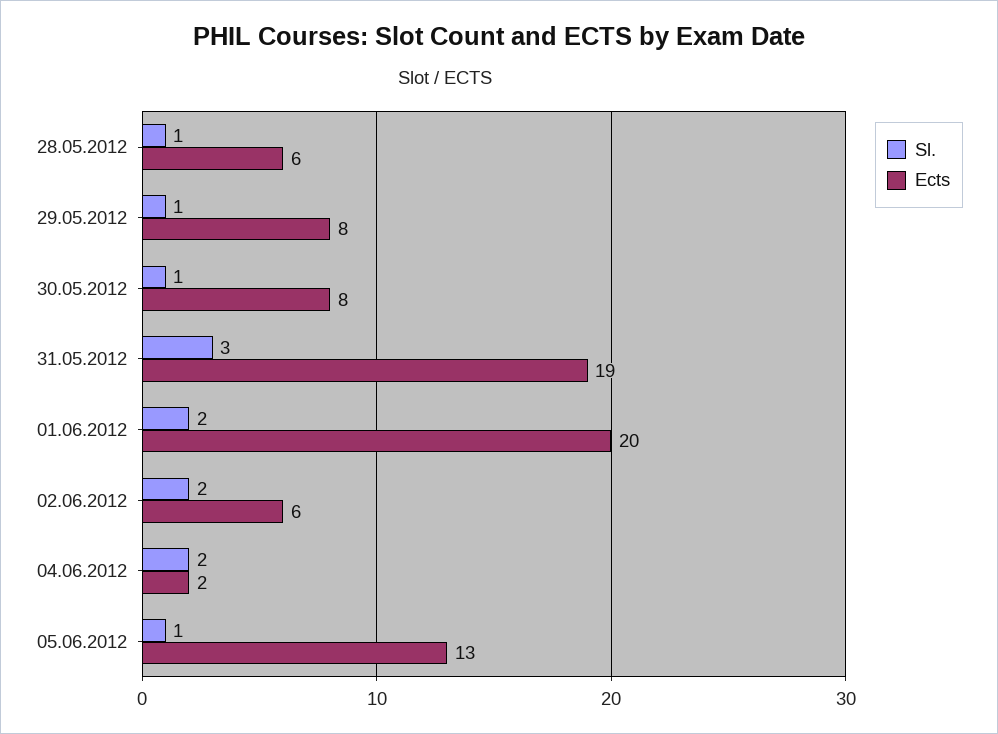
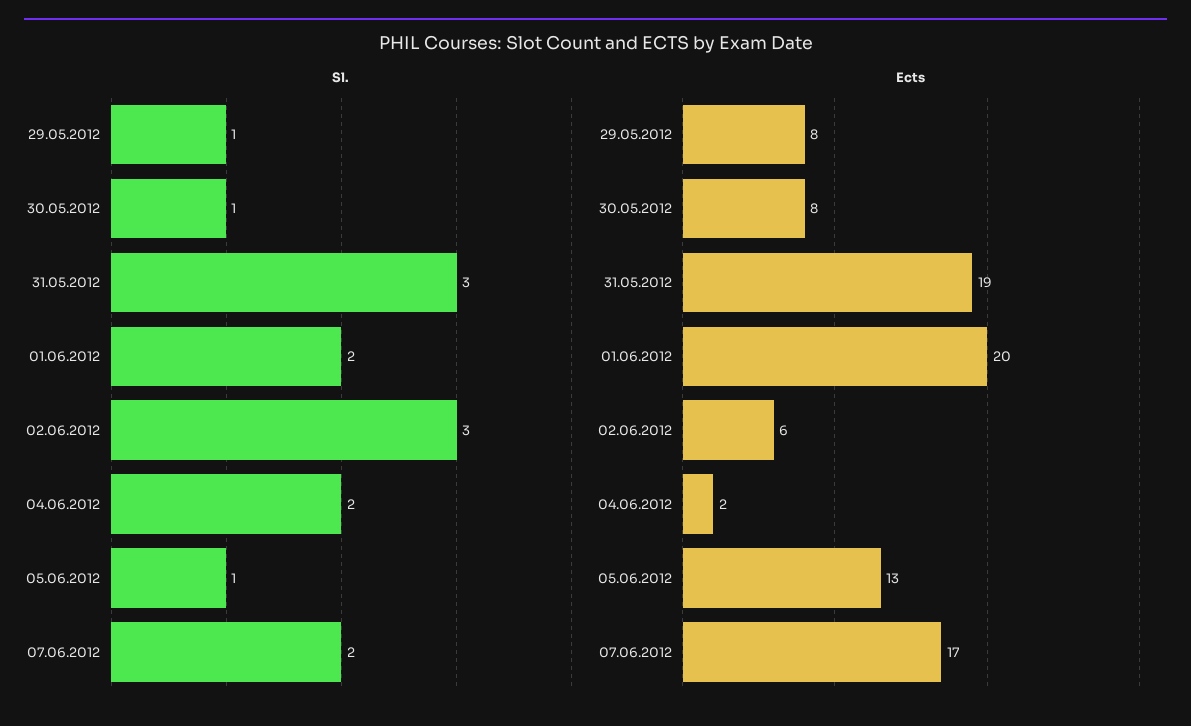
Sl., 28.05.2012: 1 -> none
Ects, 28.05.2012: 6 -> none
Sl., 02.06.2012: 2 -> 3
Sl., 07.06.2012: none -> 2
Ects, 07.06.2012: none -> 17

